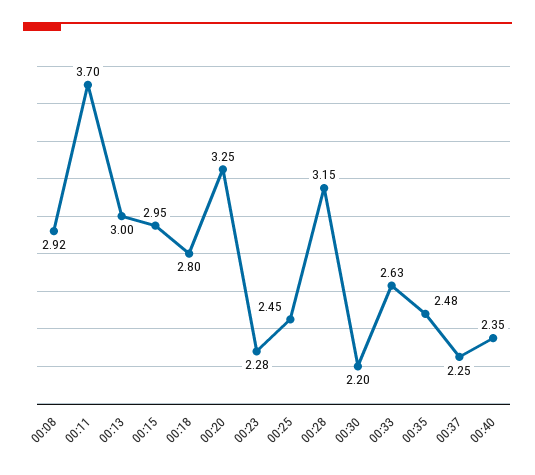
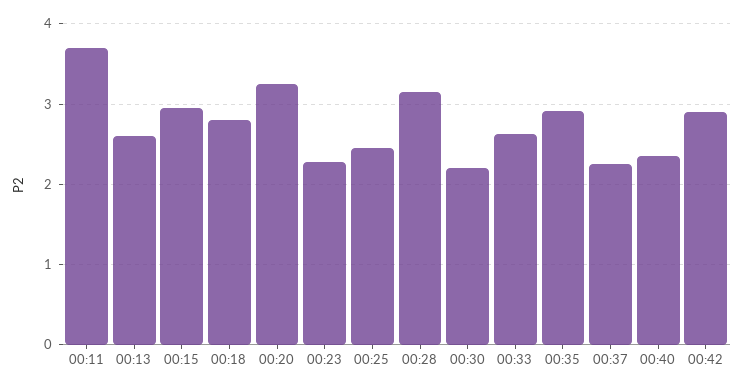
00:08: 2.92 -> none
00:13: 3 -> 2.6
00:35: 2.48 -> 2.9
00:42: none -> 2.9

